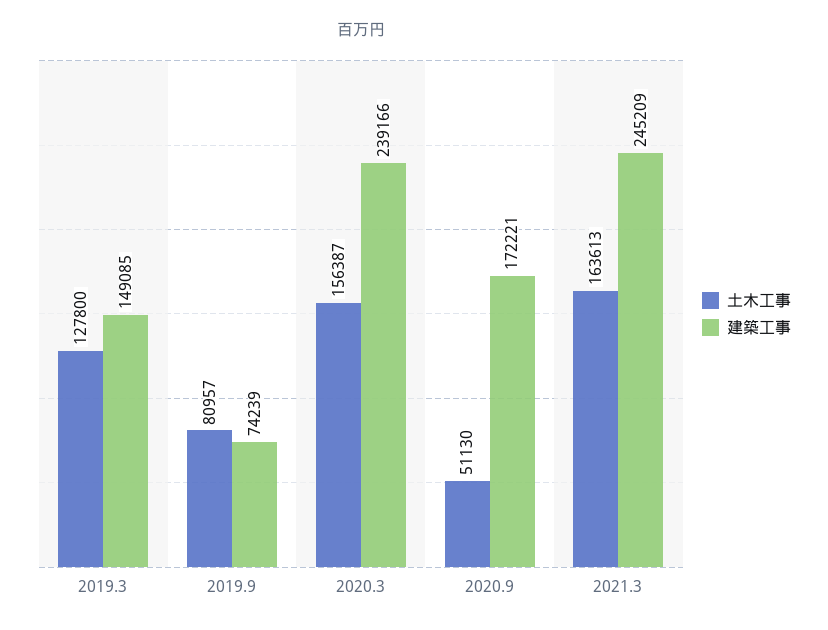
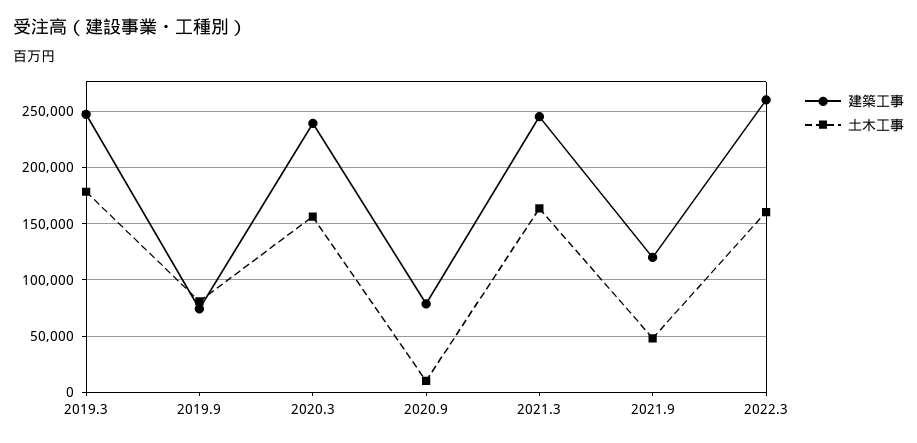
土木工事, 2019.3: 127800 -> 180000
建築工事, 2019.3: 149085 -> 250000
土木工事, 2020.9: 51130 -> 10000
建築工事, 2020.9: 172221 -> 80000
建築工事, 2021.9: none -> 120000
土木工事, 2021.9: none -> 50000
建築工事, 2022.3: none -> 260000
土木工事, 2022.3: none -> 160000

